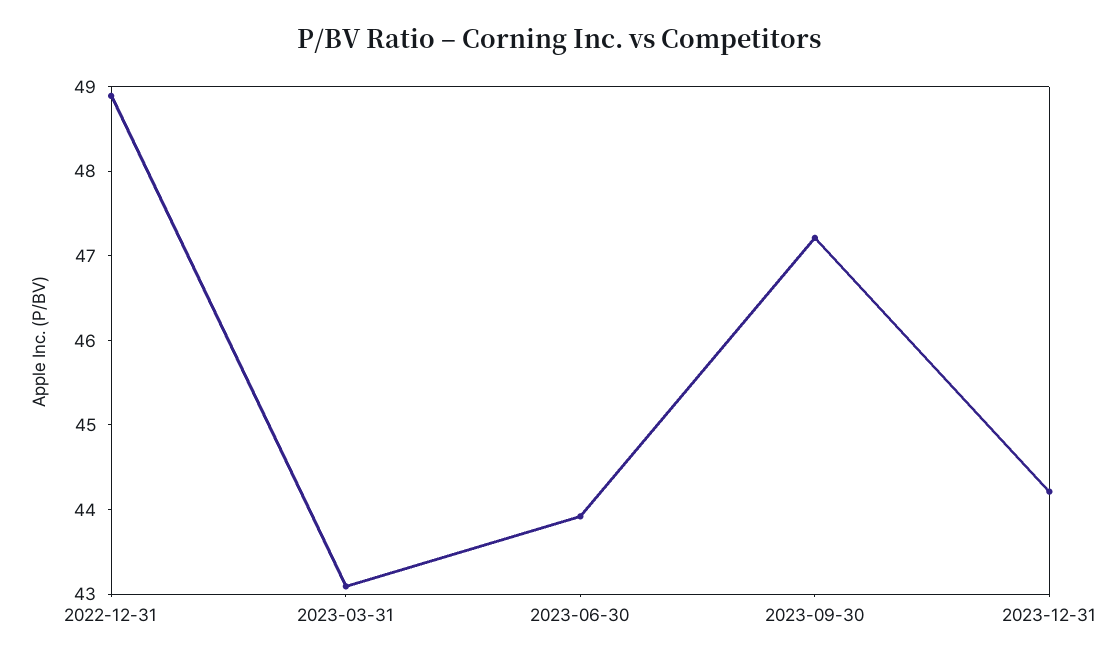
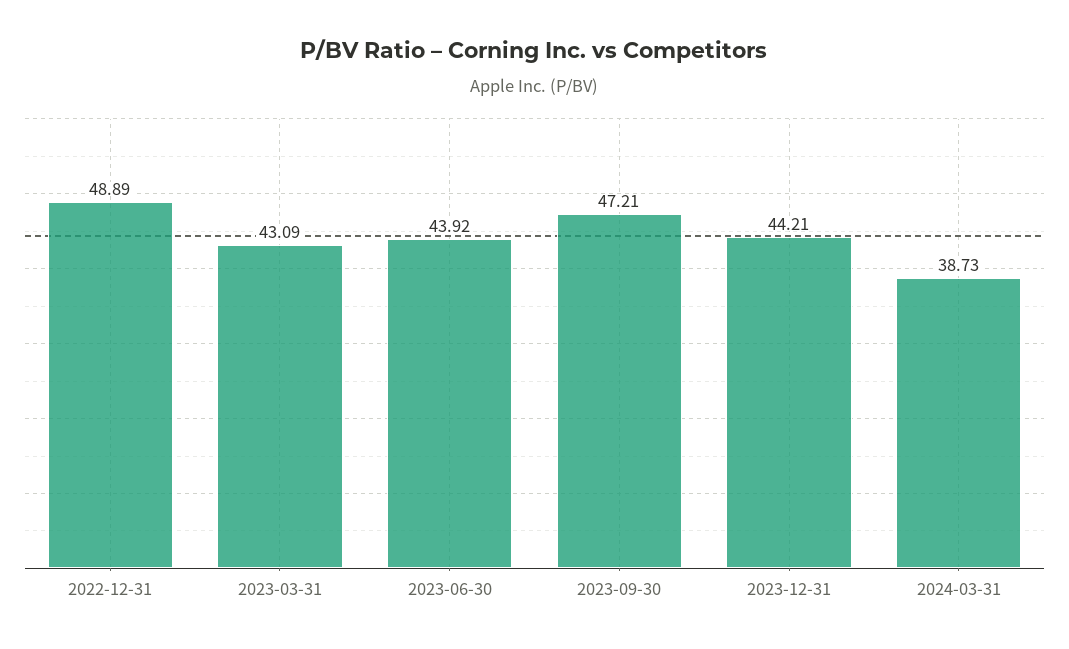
2024-03-31: none -> 38.73

